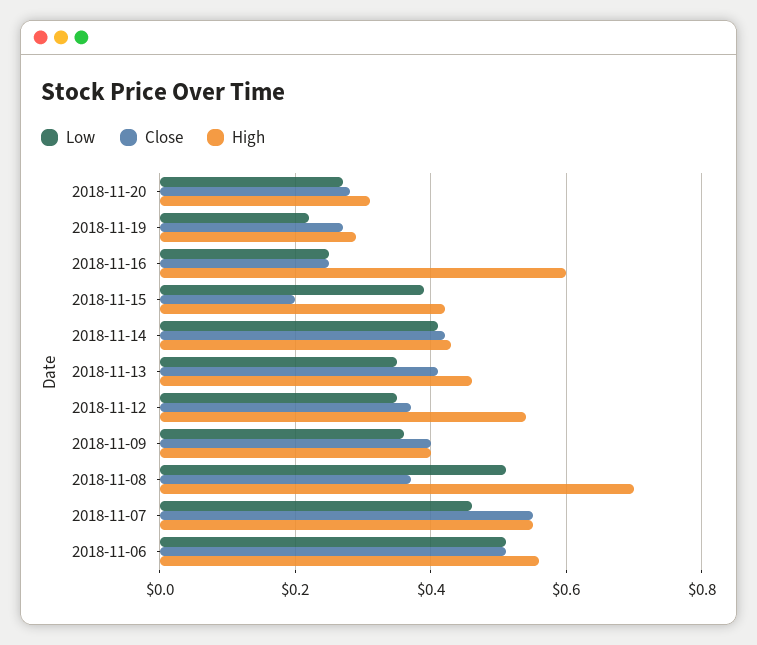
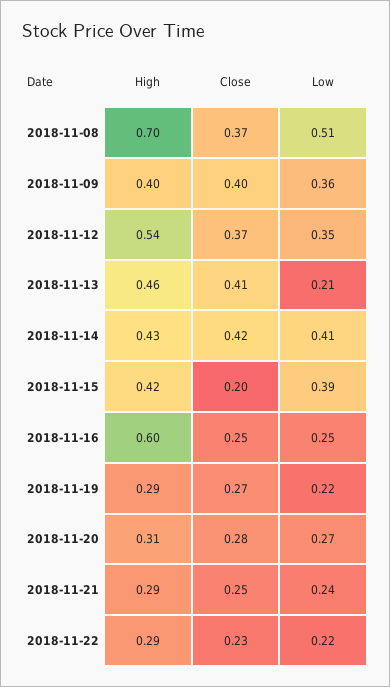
Low, 2018-11-13: 0.35 -> 0.21
Low, 2018-11-07: 0.45 -> none
Close, 2018-11-07: 0.55 -> none
High, 2018-11-07: 0.55 -> none
Low, 2018-11-06: 0.5 -> none
Close, 2018-11-06: 0.5 -> none
High, 2018-11-06: 0.55 -> none
High, 2018-11-21: none -> 0.29
Close, 2018-11-21: none -> 0.25
Low, 2018-11-21: none -> 0.24
High, 2018-11-22: none -> 0.29
Close, 2018-11-22: none -> 0.23
Low, 2018-11-22: none -> 0.22

